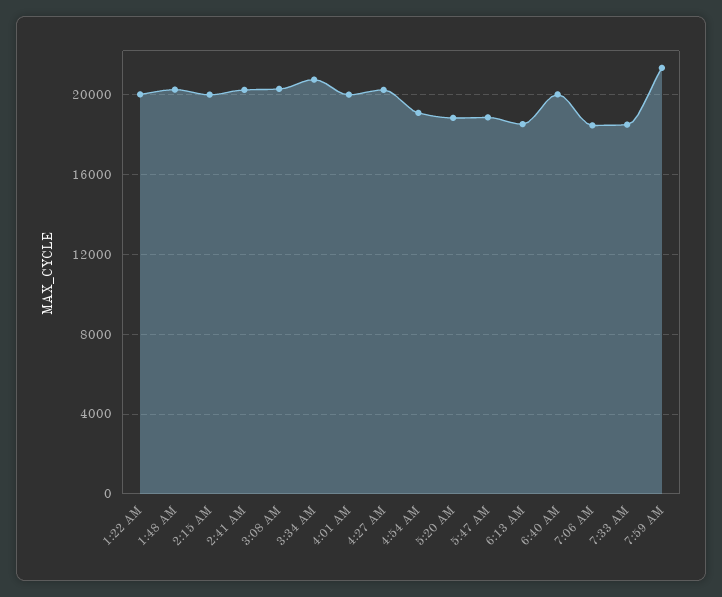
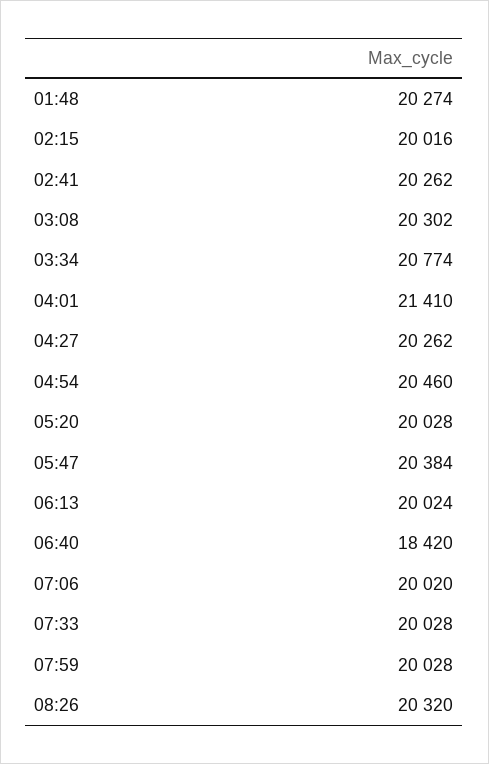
1:22 AM: 20000 -> none
4:01 AM: 20000 -> 21410
4:54 AM: 19000 -> 20460
5:20 AM: 19000 -> 20028
5:47 AM: 19000 -> 20384
6:13 AM: 18500 -> 20024
6:40 AM: 20000 -> 18420
7:06 AM: 18500 -> 20020
7:33 AM: 18500 -> 20028
7:59 AM: 21500 -> 20028
08:26: none -> 20320

